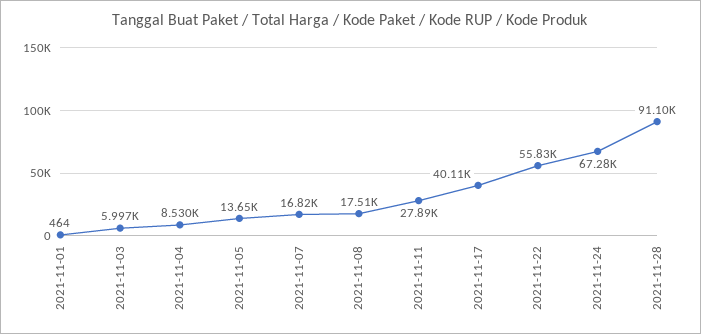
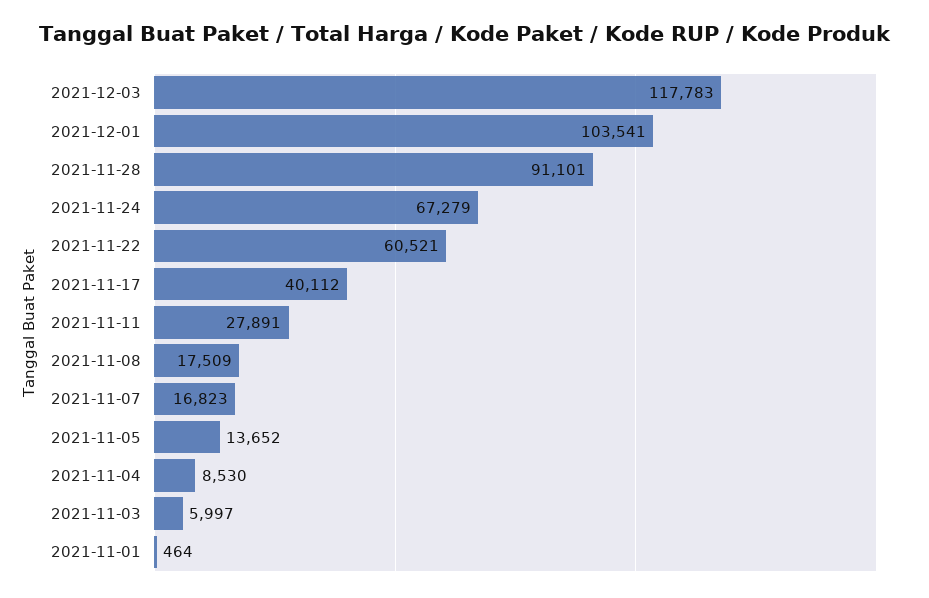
2021-11-22: 55830 -> 60521
2021-12-03: none -> 117783
2021-12-01: none -> 103541

